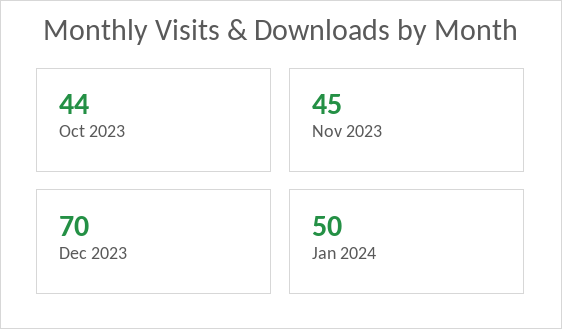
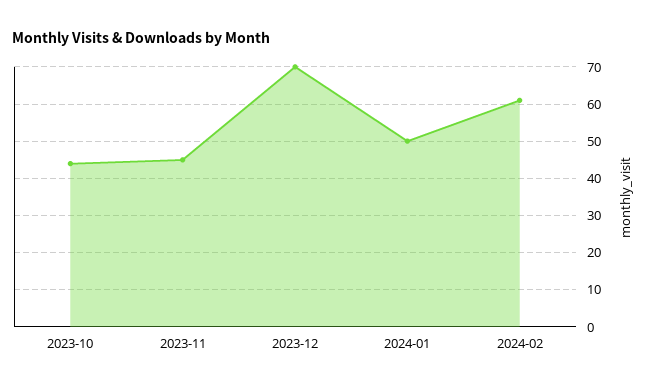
2024-02: none -> 60

